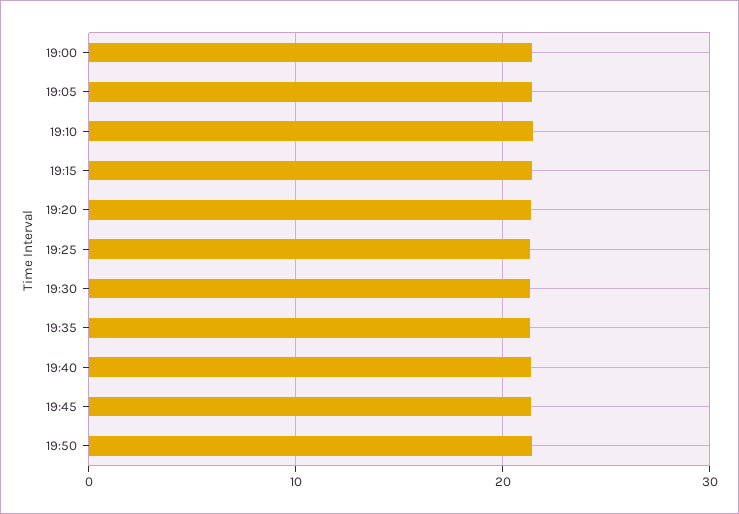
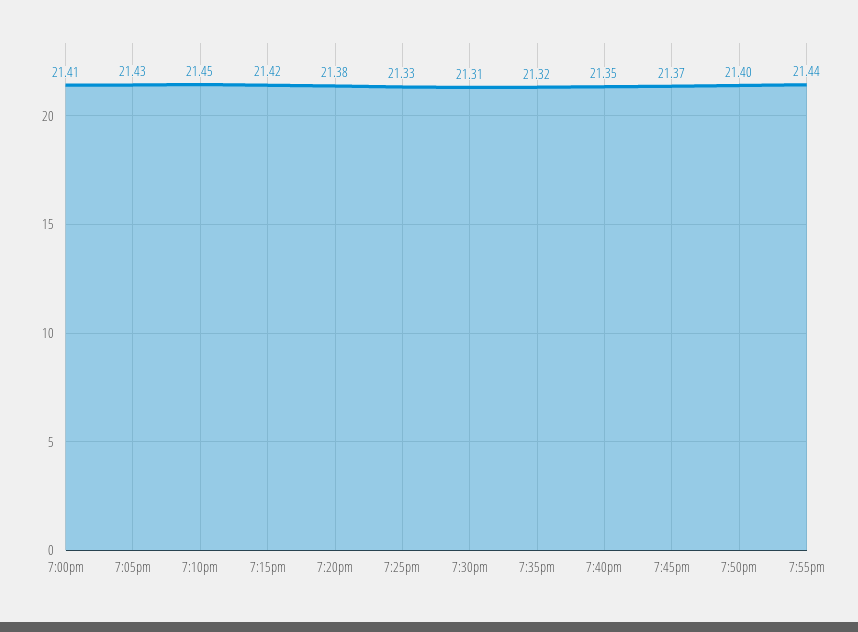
7:55pm: none -> 21.44

